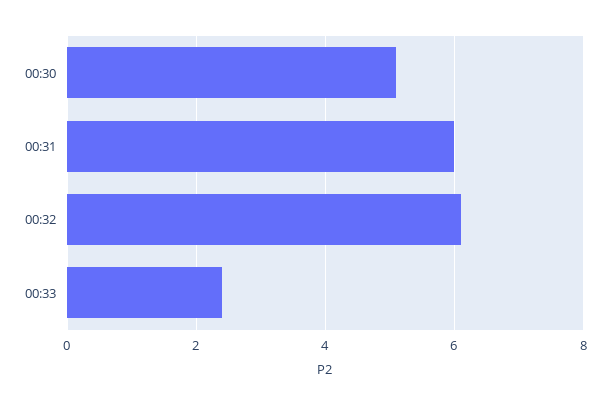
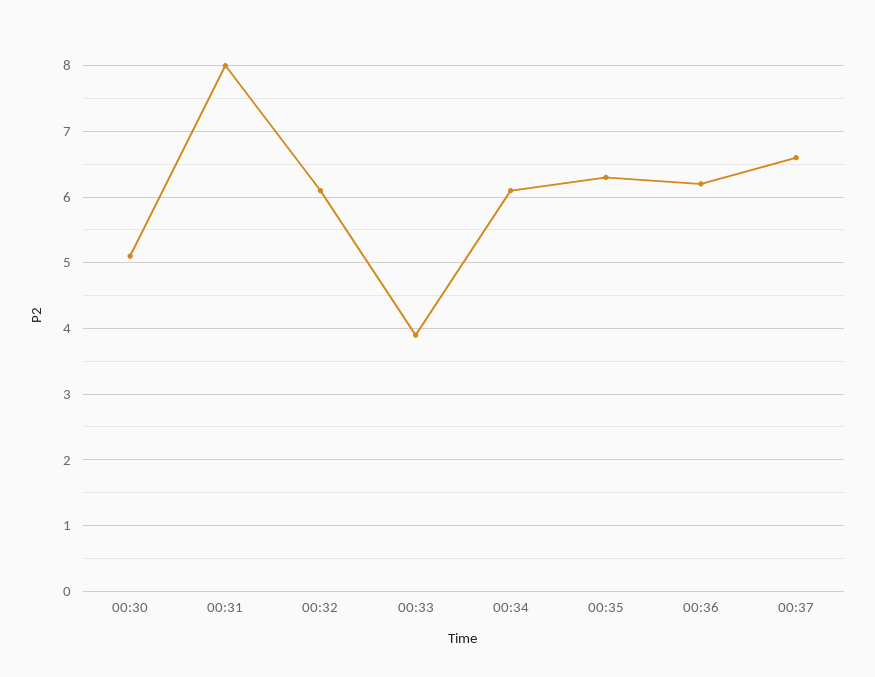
00:31: 6 -> 8
00:33: 2.5 -> 3.9
00:34: none -> 6.1
00:35: none -> 6.3
00:36: none -> 6.2
00:37: none -> 6.6

